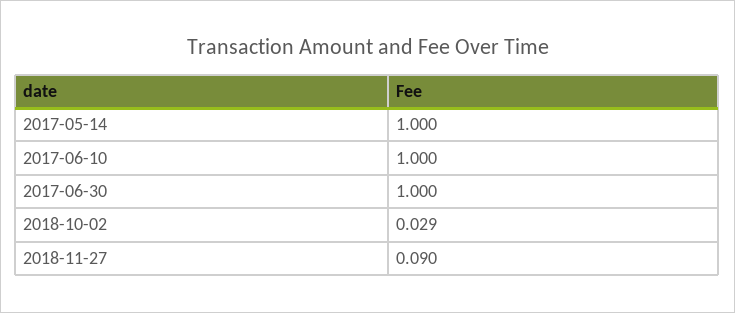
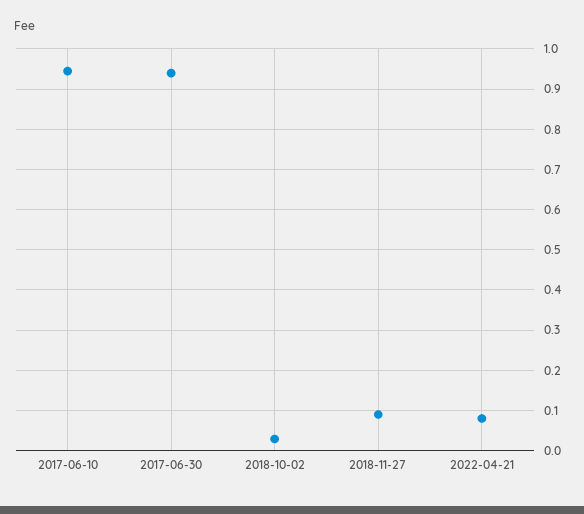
2017-05-14: 1 -> none
2017-06-10: 1 -> 0.94
2017-06-30: 1 -> 0.94
2022-04-21: none -> 0.08

